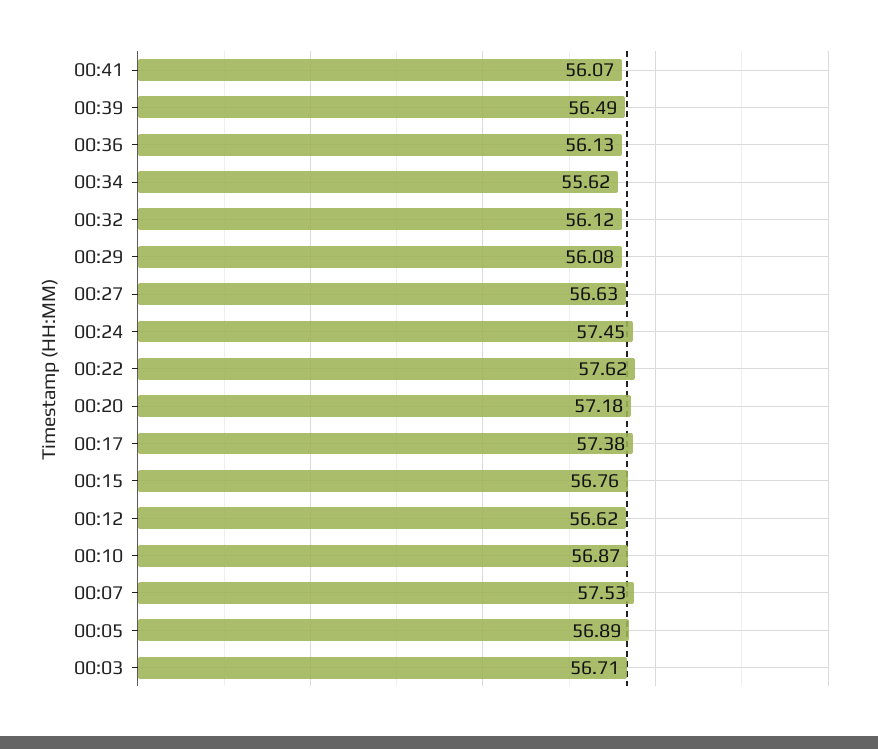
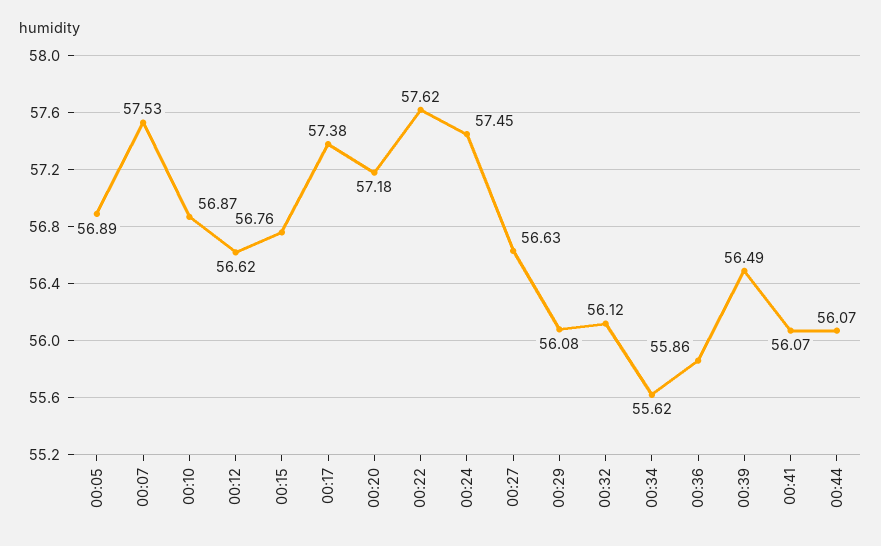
00:36: 56.13 -> 55.86
00:03: 56.71 -> none
00:44: none -> 56.07

